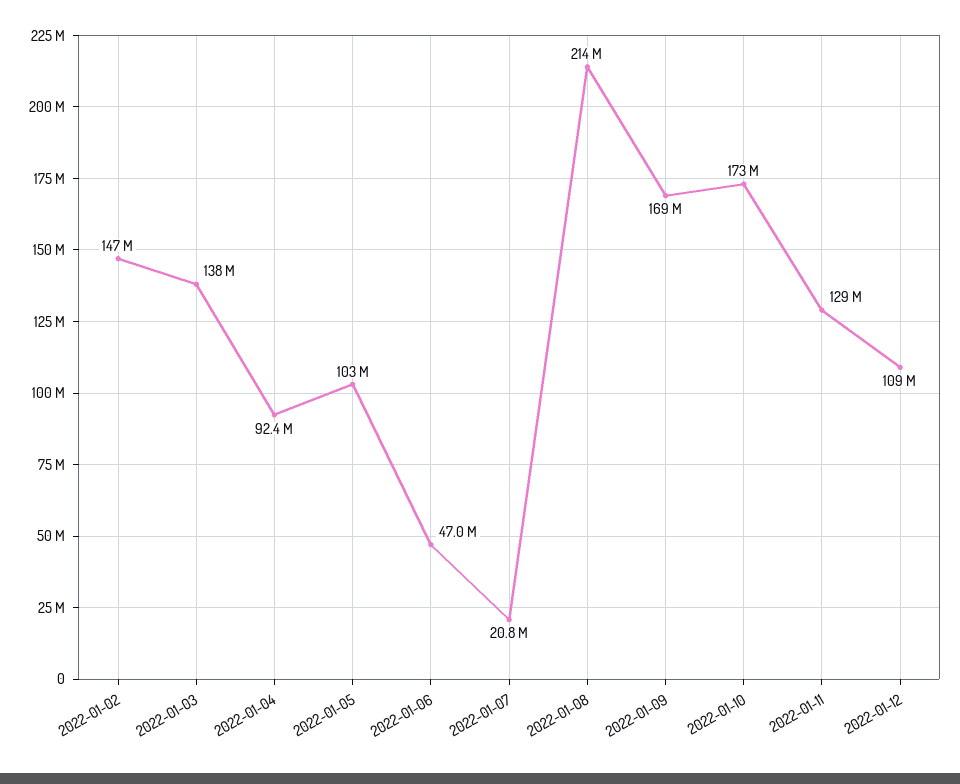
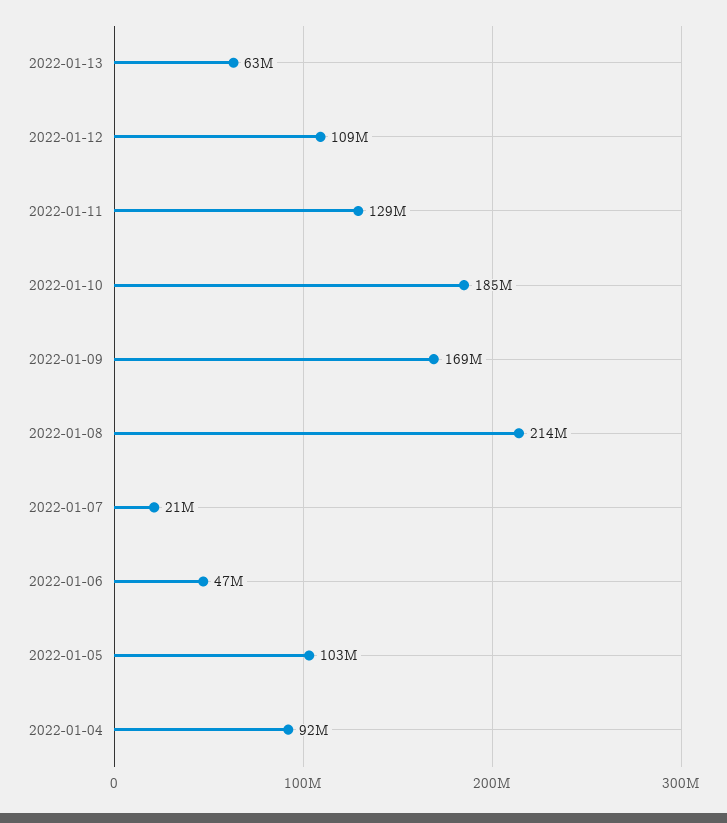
2022-01-02: 147000000 -> none
2022-01-03: 138000000 -> none
2022-01-10: 173000000 -> 185000000
2022-01-13: none -> 63000000

